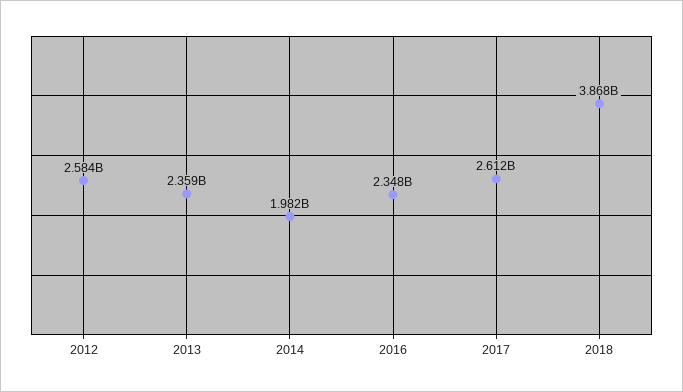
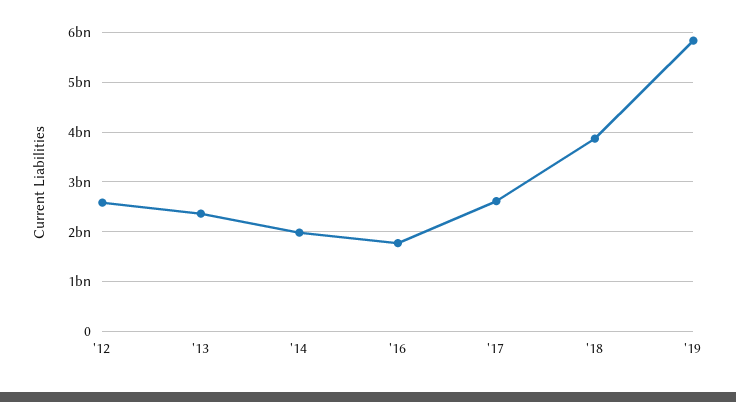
2016: 2348000000 -> 1800000000
'19: none -> 5800000000

